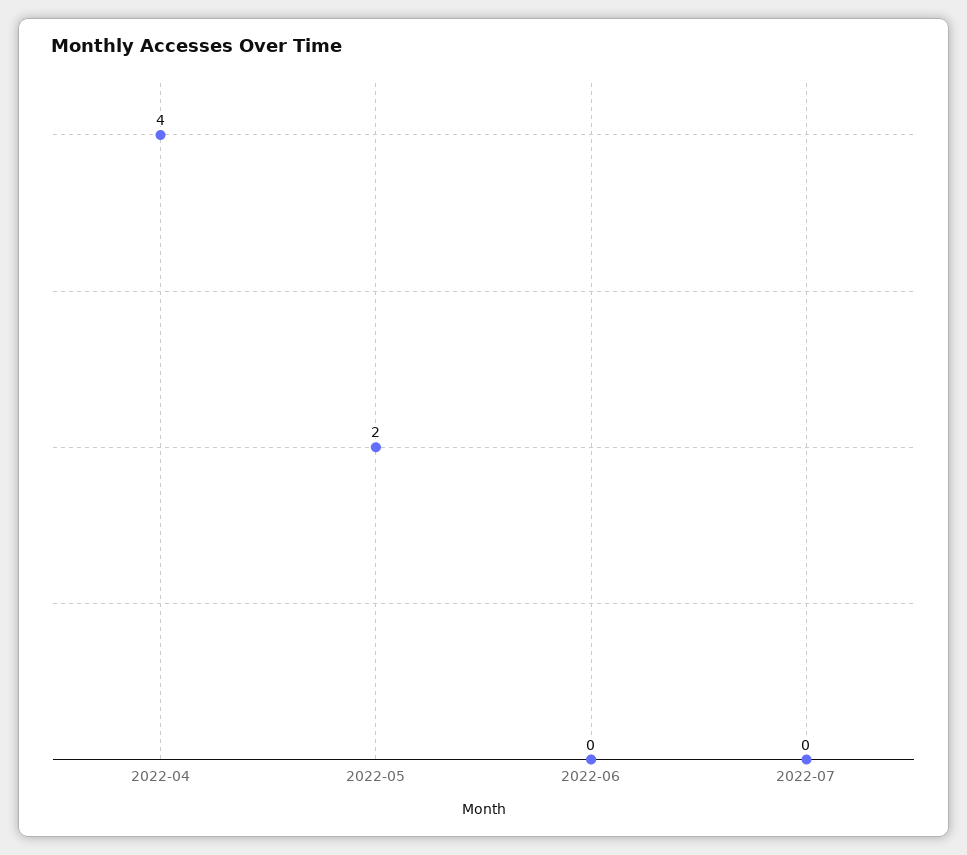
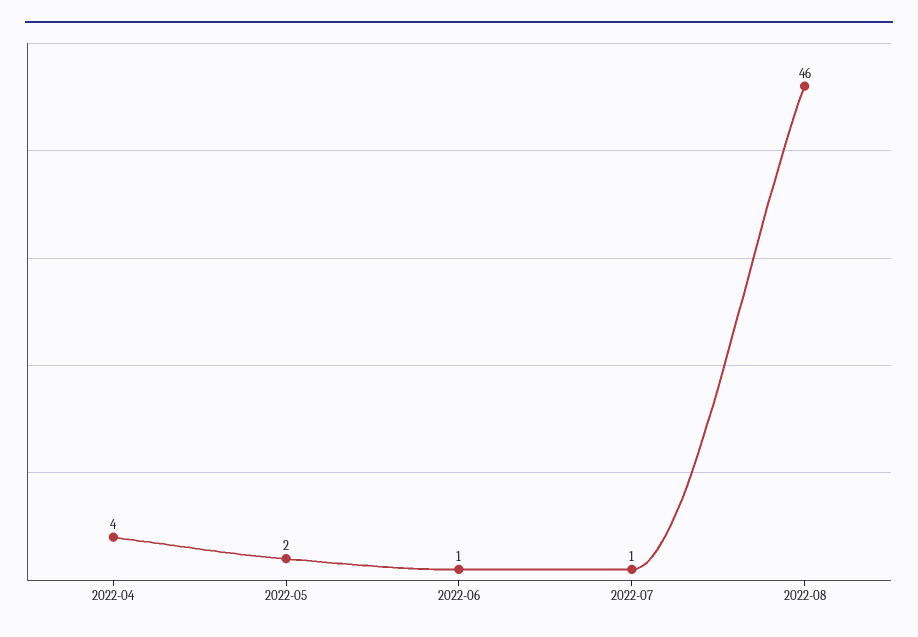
2022-06: 0 -> 1
2022-07: 0 -> 1
2022-08: none -> 46

